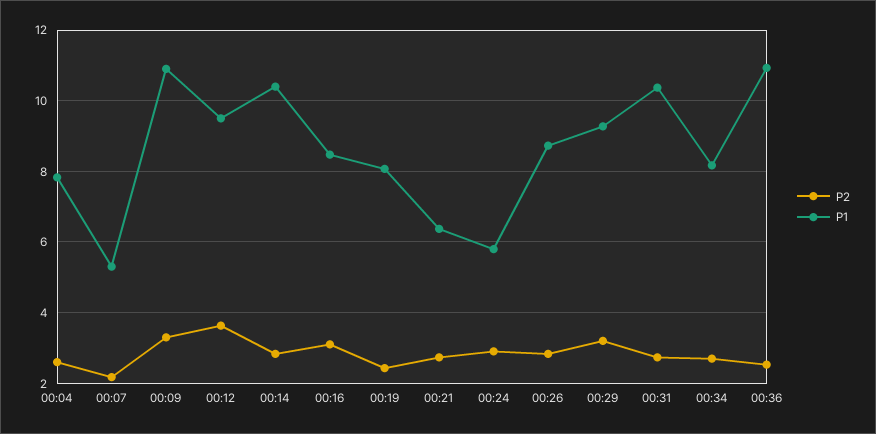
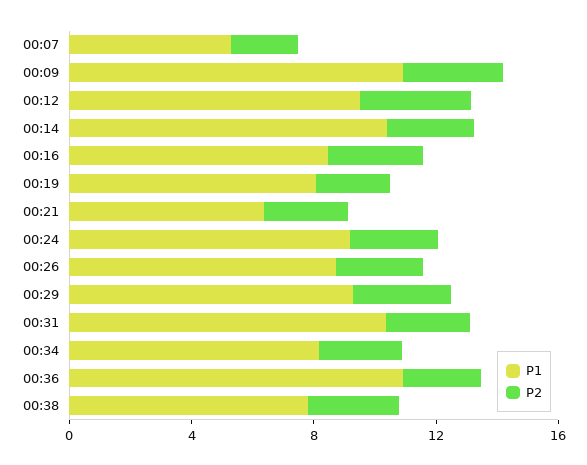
P2, 00:04: 2.6 -> none
P1, 00:04: 7.8 -> none
P1, 00:24: 5.8 -> 9
P1, 00:38: none -> 8
P2, 00:38: none -> 3

